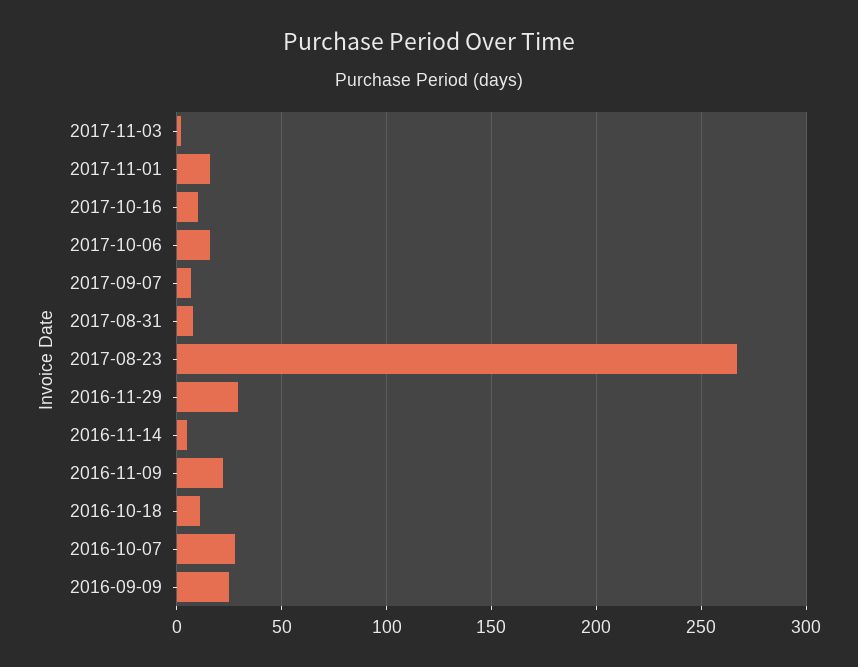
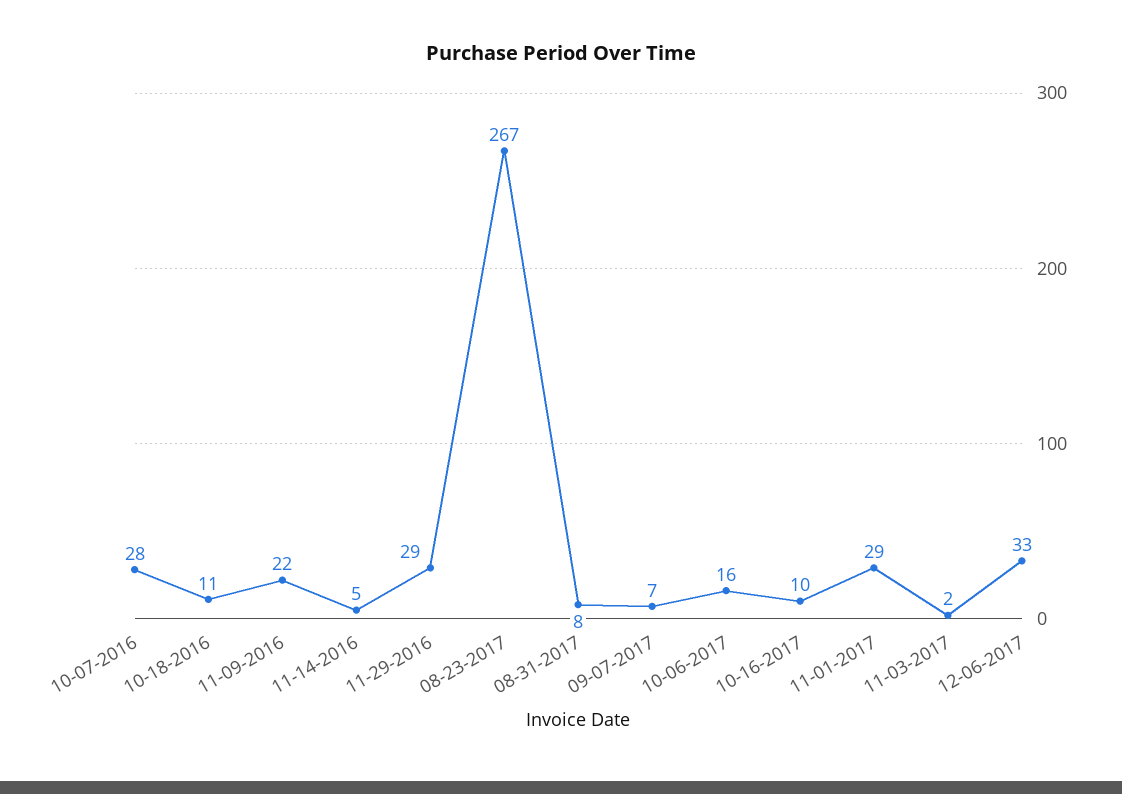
2017-11-01: 15 -> 29
2016-09-09: 25 -> none
12-06-2017: none -> 33

